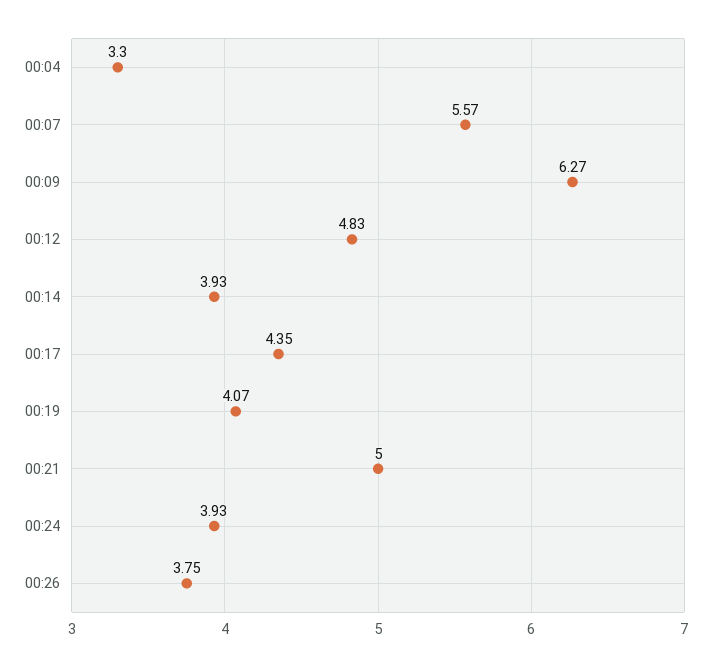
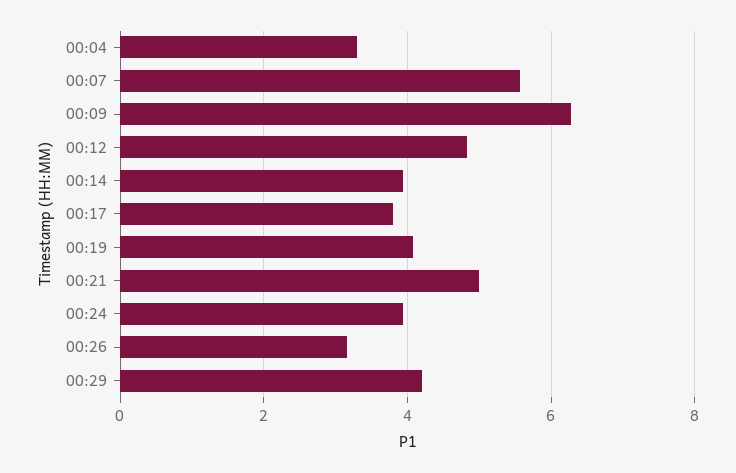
00:17: 4.35 -> 3.8
00:26: 3.75 -> 3.2
00:29: none -> 4.2

